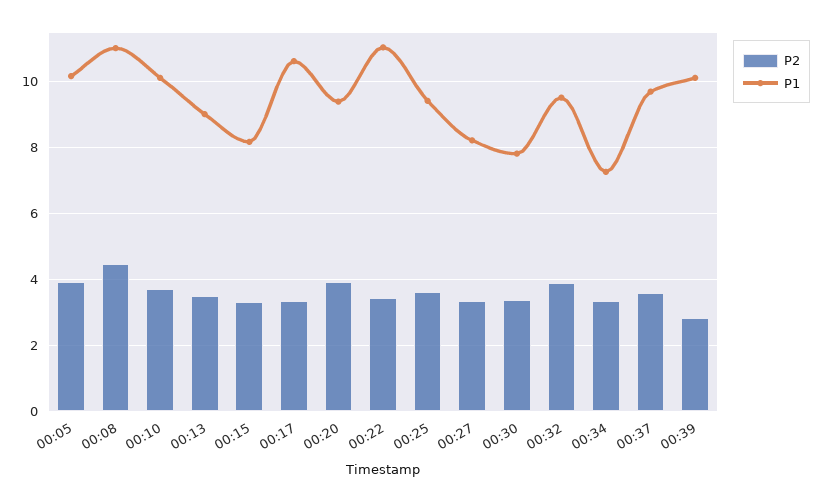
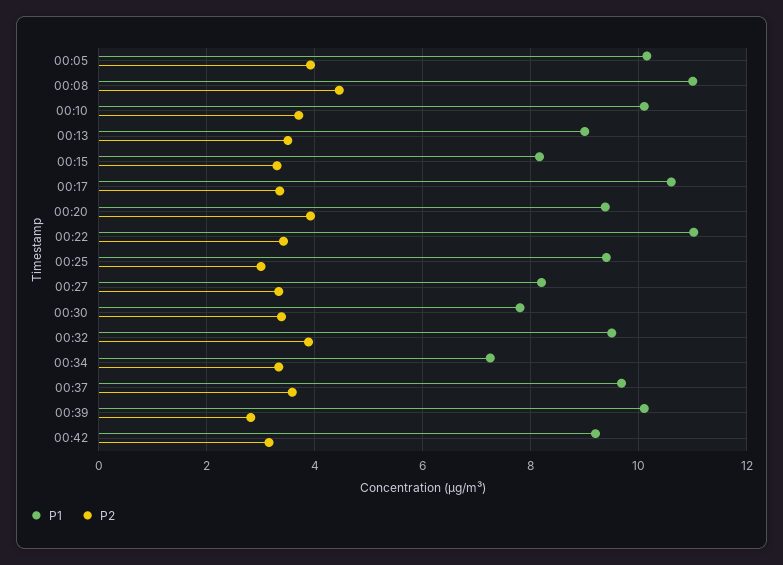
P2, 00:25: 3.6 -> 3
P1, 00:42: none -> 9.2
P2, 00:42: none -> 3.2

